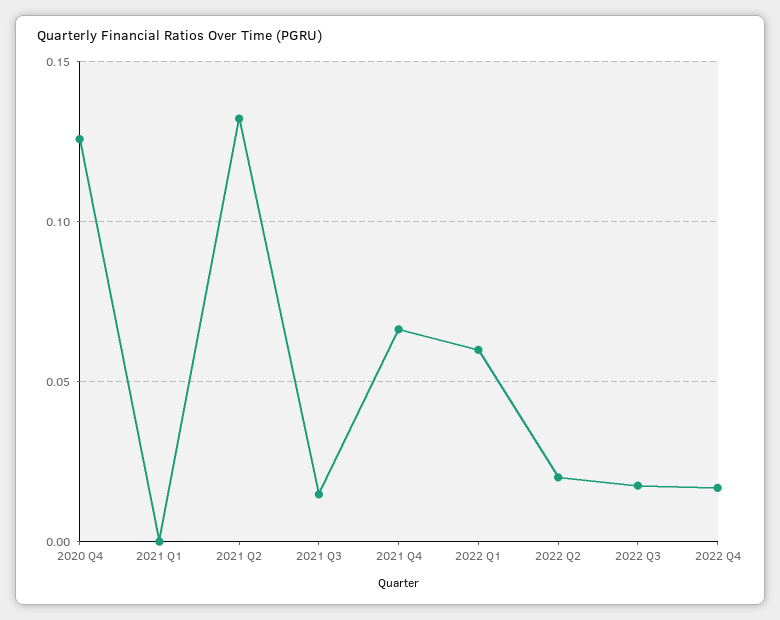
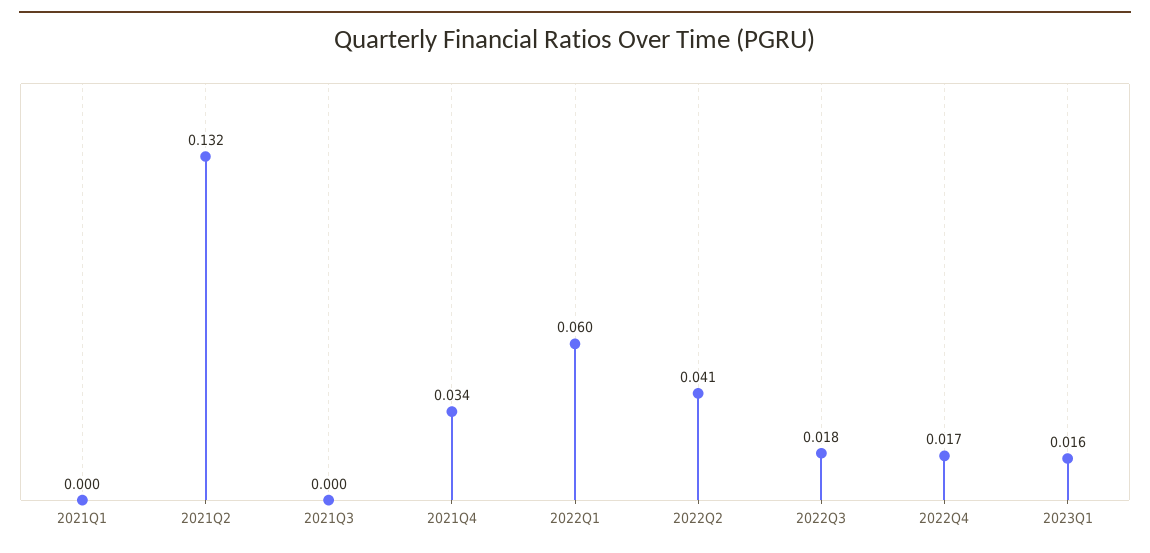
2020 Q4: 0.125 -> none
2021 Q3: 0.015 -> 0
2021 Q4: 0.065 -> 0.034
2022 Q2: 0.02 -> 0.041
2023Q1: none -> 0.016

